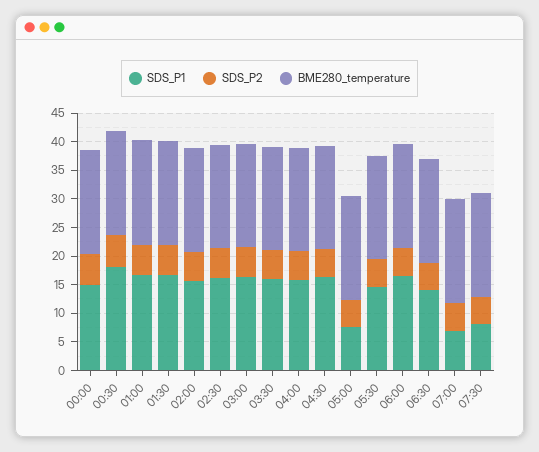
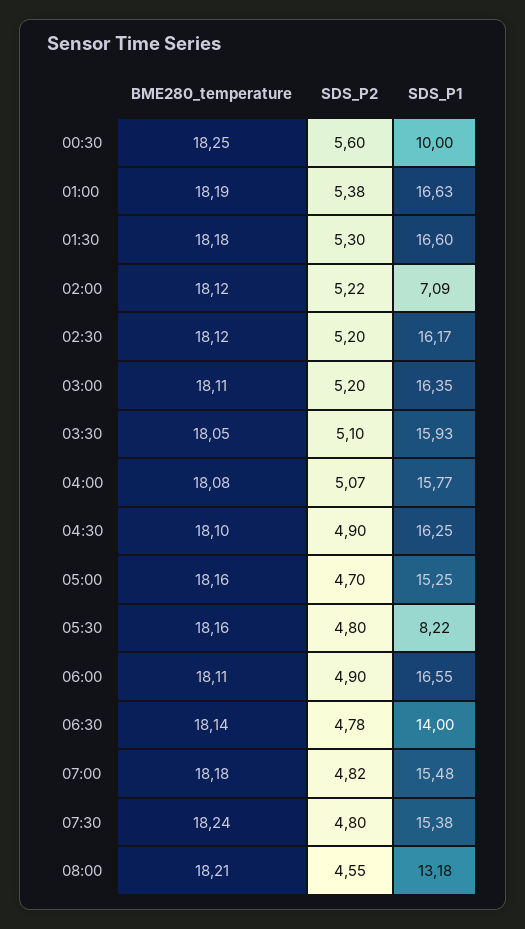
SDS_P1, 00:00: 15 -> none
SDS_P2, 00:00: 5 -> none
BME280_temperature, 00:00: 17.5 -> none
SDS_P1, 00:30: 17.5 -> 10
SDS_P1, 02:00: 15 -> 7.09
SDS_P1, 05:00: 7.5 -> 15.25
SDS_P1, 05:30: 15 -> 8.22
SDS_P1, 07:00: 7.5 -> 15.48
SDS_P1, 07:30: 7.5 -> 15.38
BME280_temperature, 08:00: none -> 18.21
SDS_P2, 08:00: none -> 4.55
SDS_P1, 08:00: none -> 13.18

